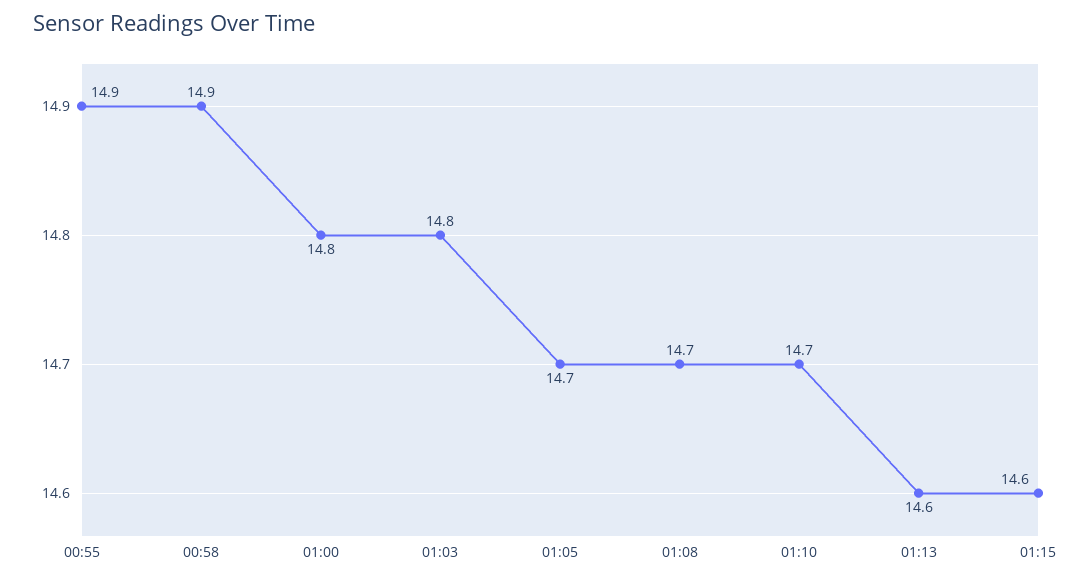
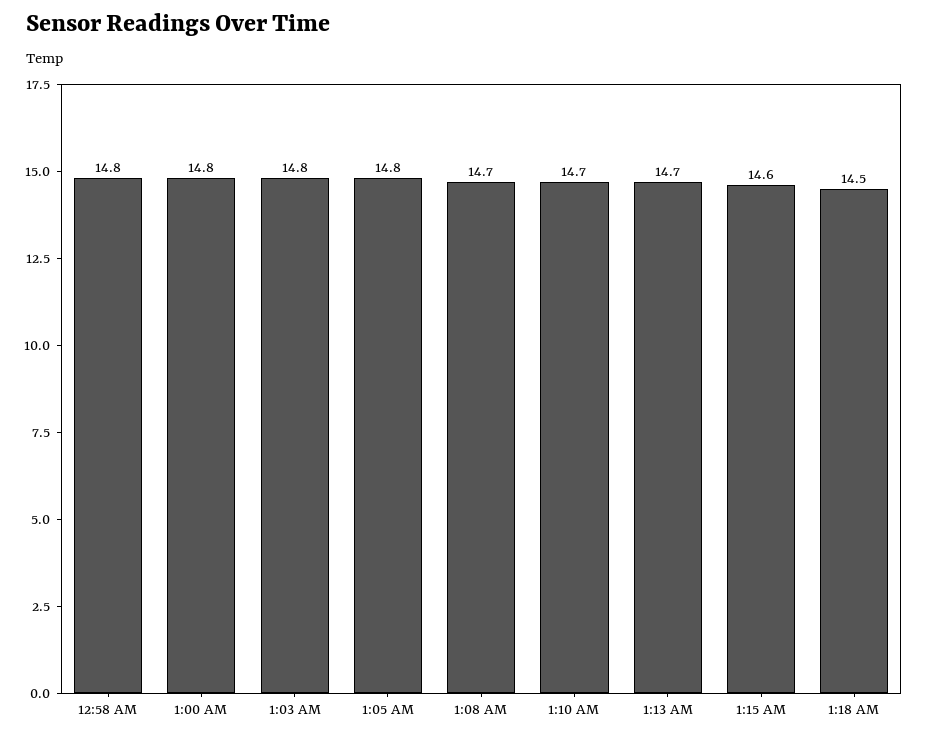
00:55: 14.9 -> none
00:58: 14.9 -> 14.8
01:05: 14.7 -> 14.8
01:13: 14.6 -> 14.7
1:18 AM: none -> 14.5

